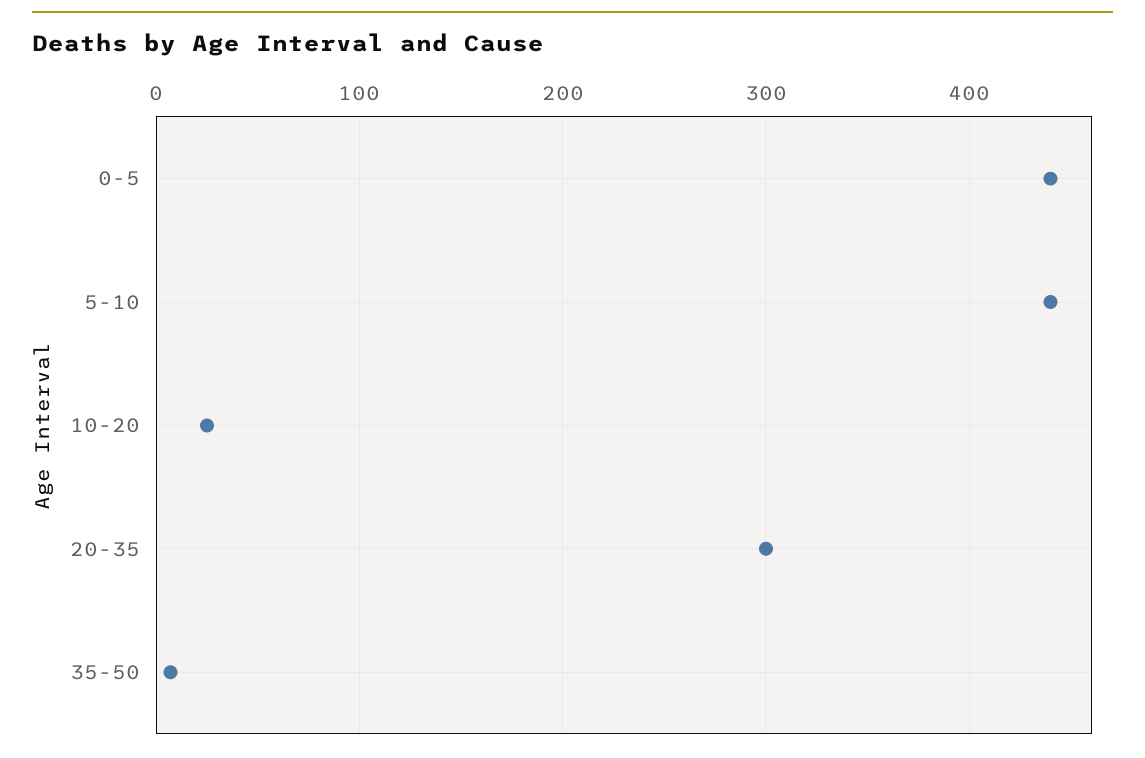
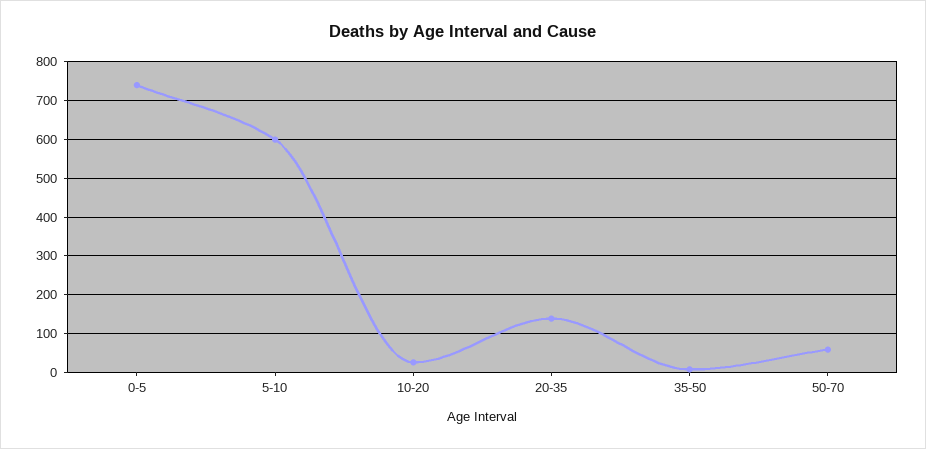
0-5: 440 -> 740
5-10: 440 -> 600
20-35: 300 -> 140
50-70: none -> 60

